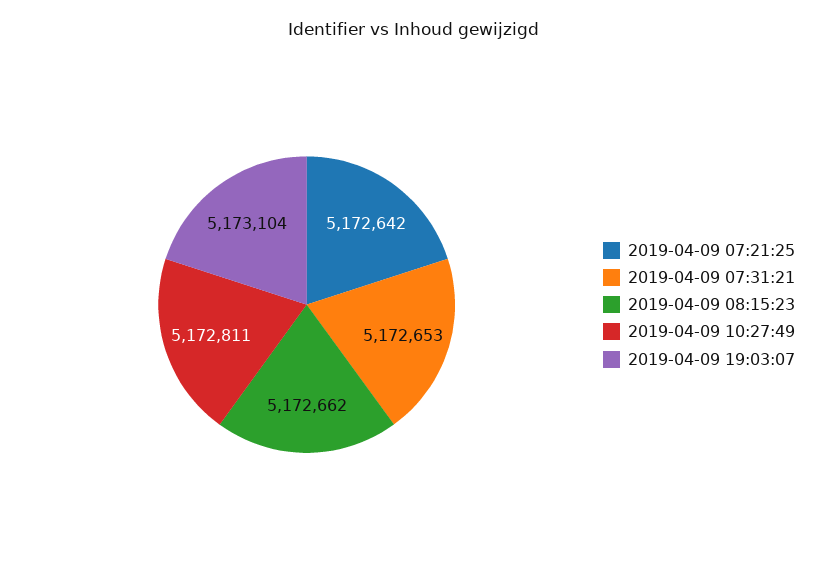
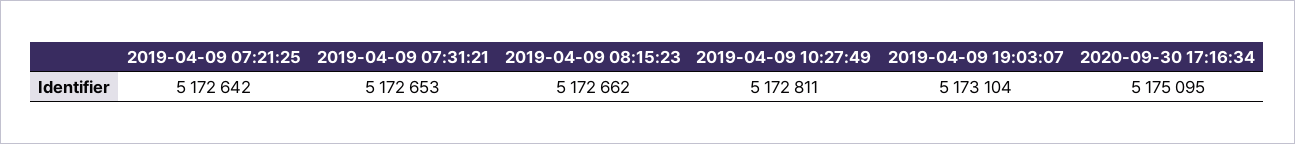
2020-09-30 17:16:34: none -> 5175095

